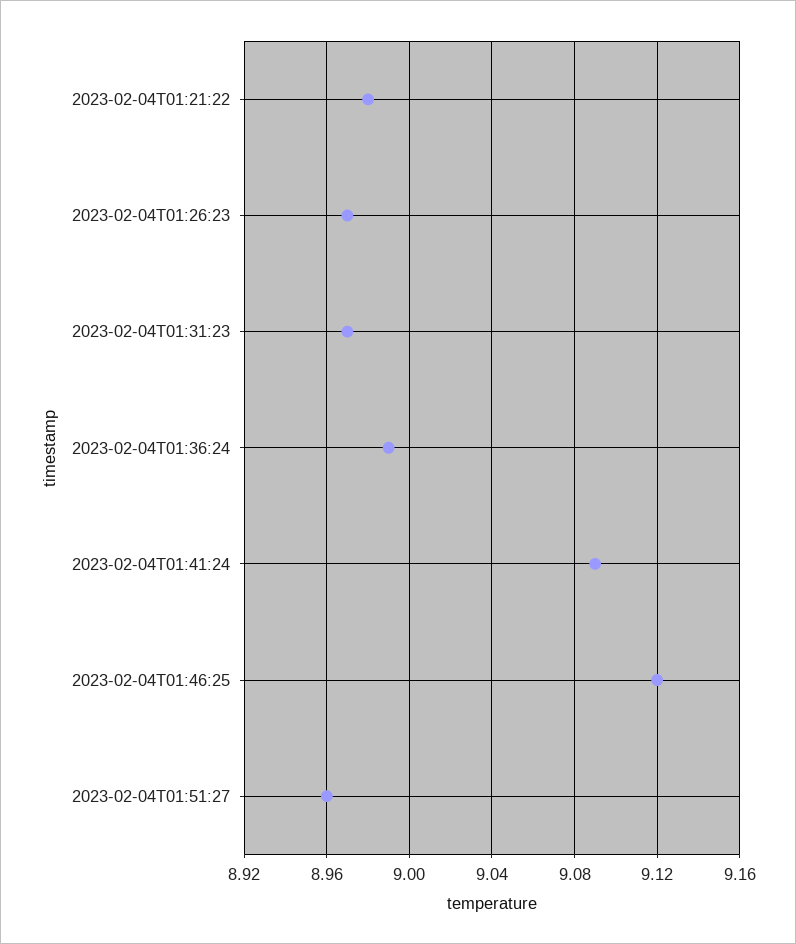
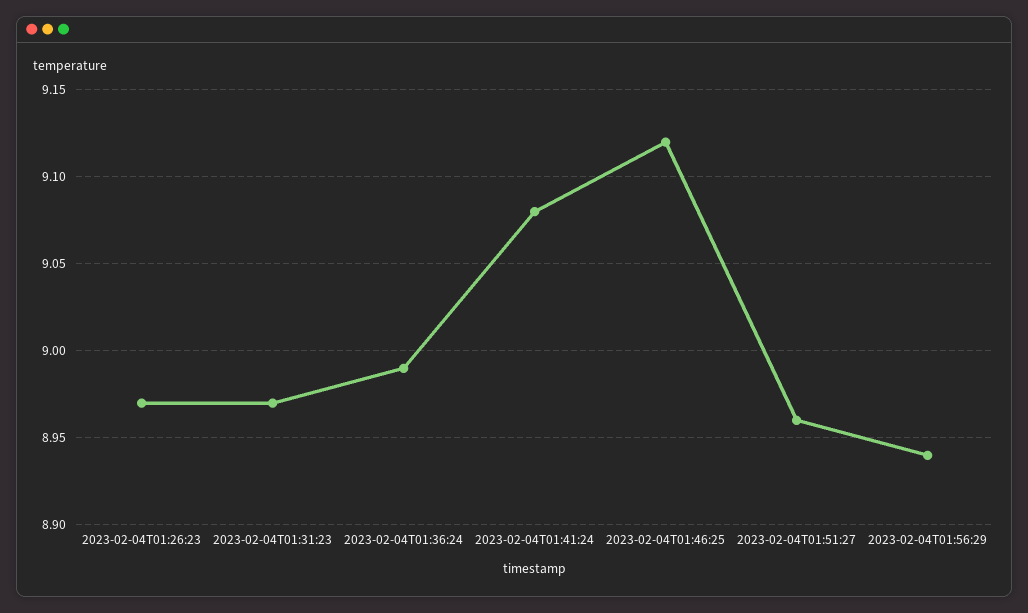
2023-02-04T01:21:22: 8.98 -> none
2023-02-04T01:41:24: 9.09 -> 9.08
2023-02-04T01:56:29: none -> 8.94

